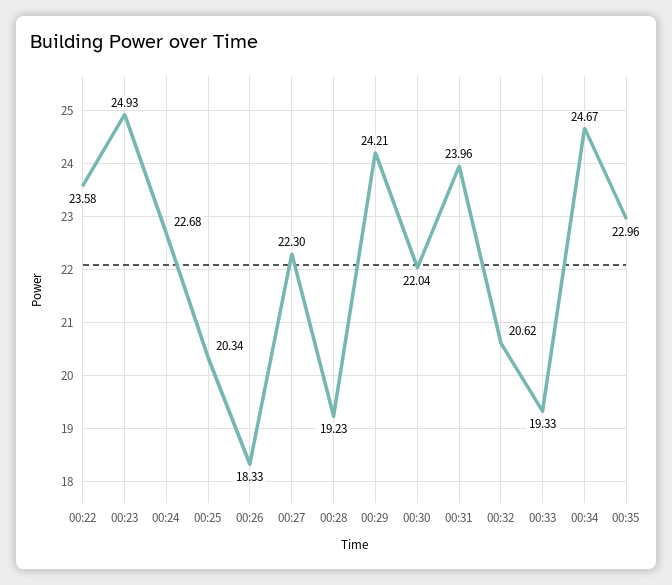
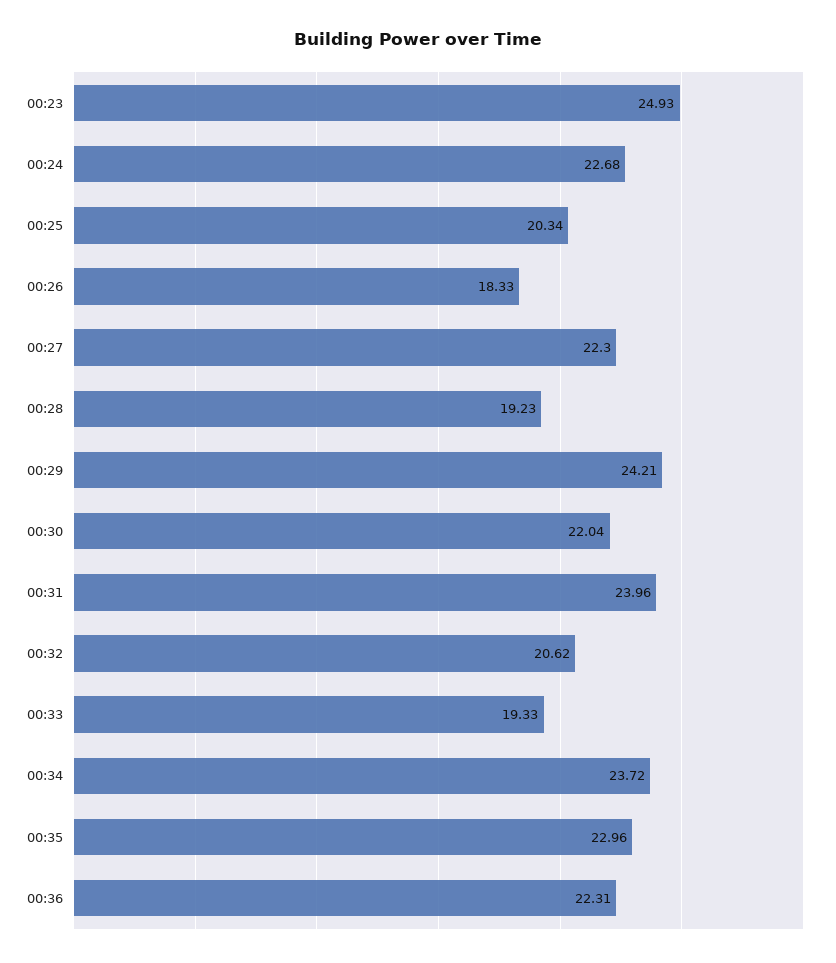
00:22: 23.58 -> none
00:34: 24.67 -> 23.72
00:36: none -> 22.31

